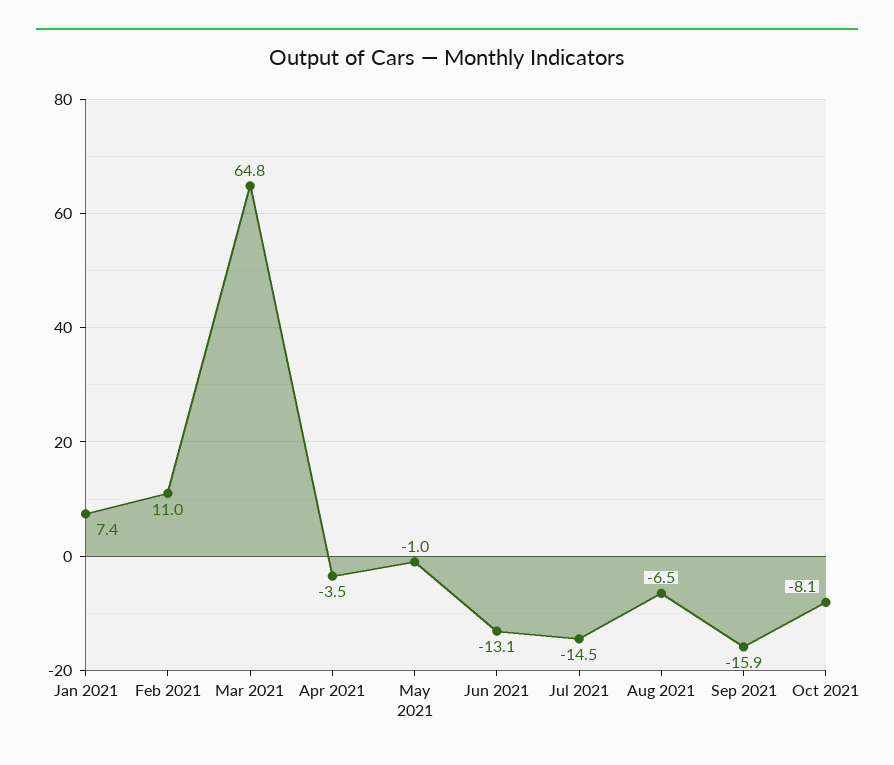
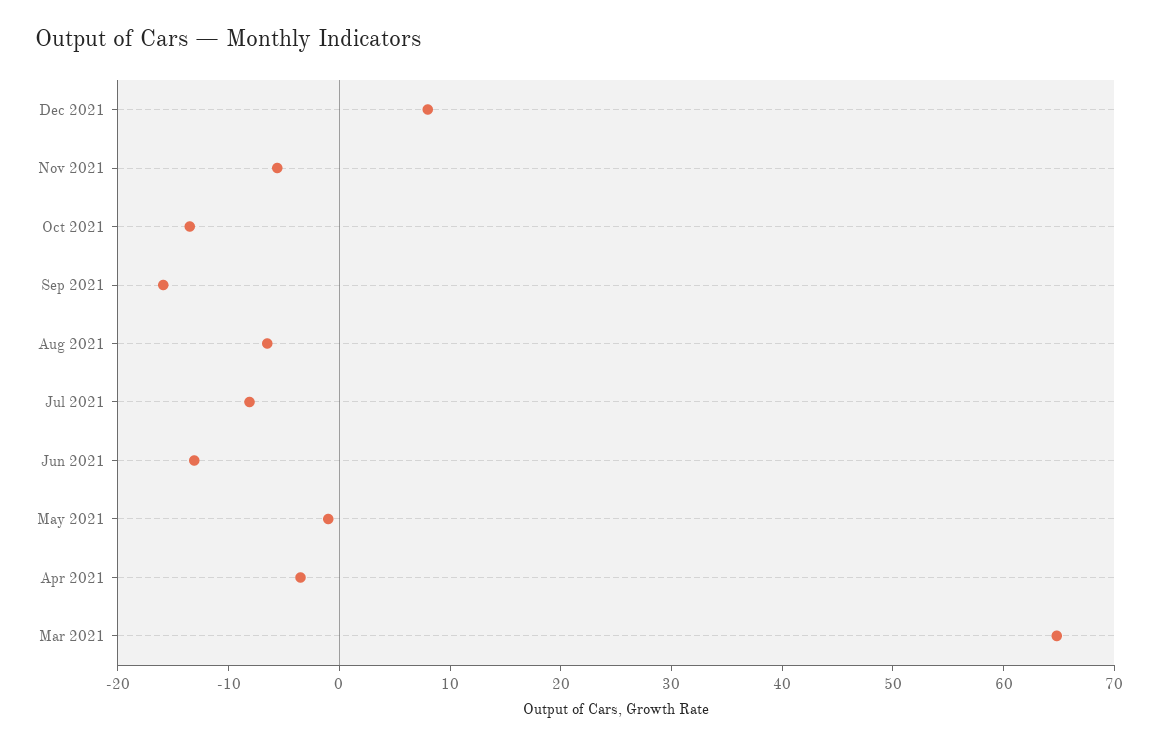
Jan 2021: 7.4 -> none
Feb 2021: 11 -> none
Jul 2021: -14.5 -> -8
Oct 2021: -8.1 -> -14
Dec 2021: none -> 8
Nov 2021: none -> -6

